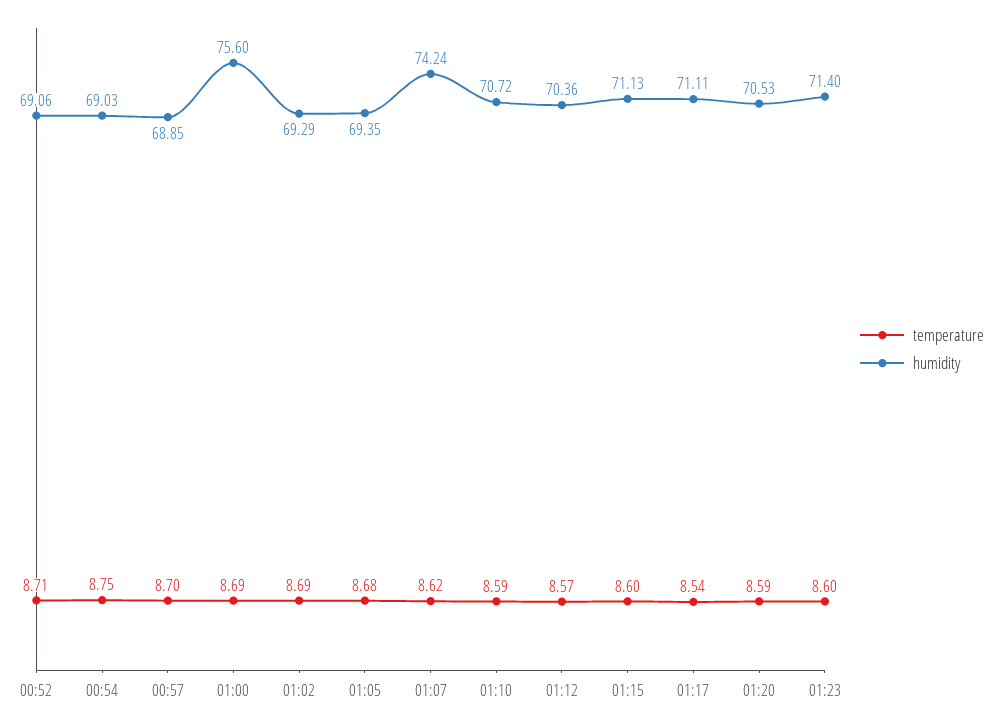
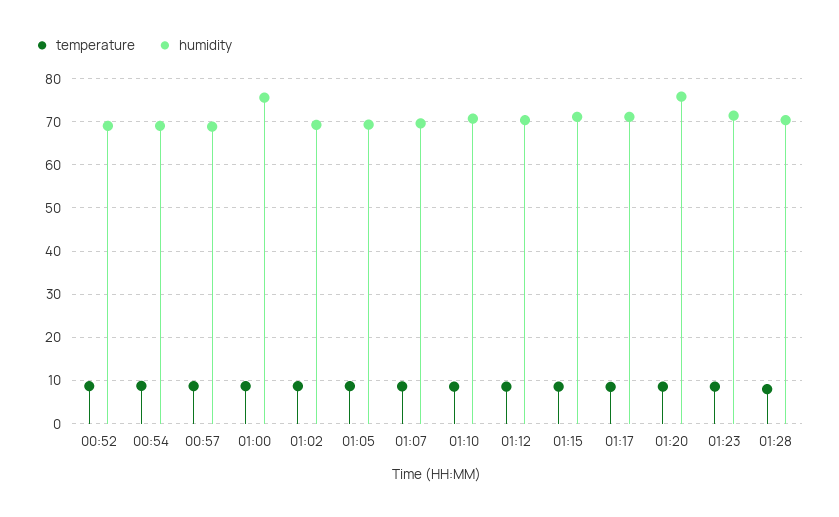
humidity, 01:07: 74.24 -> 70
humidity, 01:20: 70.53 -> 76
temperature, 01:28: none -> 8
humidity, 01:28: none -> 70

